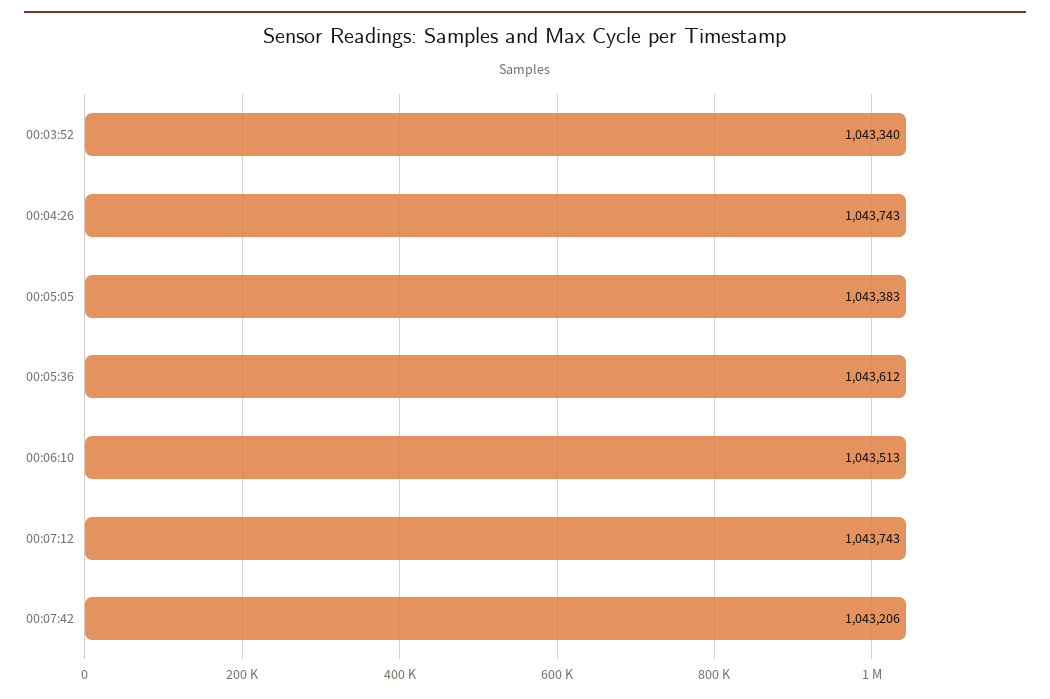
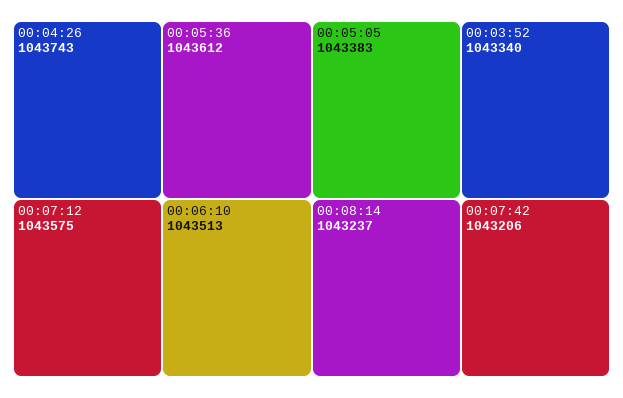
00:07:12: 1043743 -> 1043575
00:08:14: none -> 1043237

